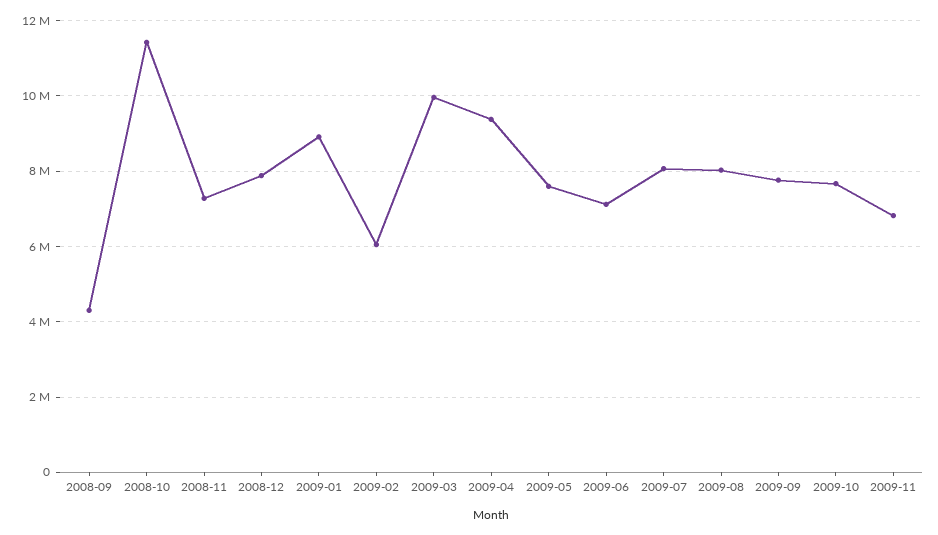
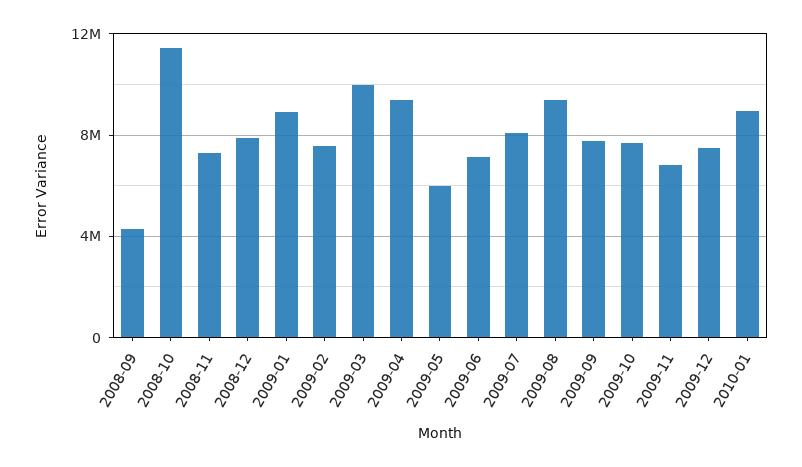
2009-02: 6000000 -> 7500000
2009-05: 7600000 -> 6000000
2009-08: 8000000 -> 9500000
2009-12: none -> 7500000
2010-01: none -> 9000000

